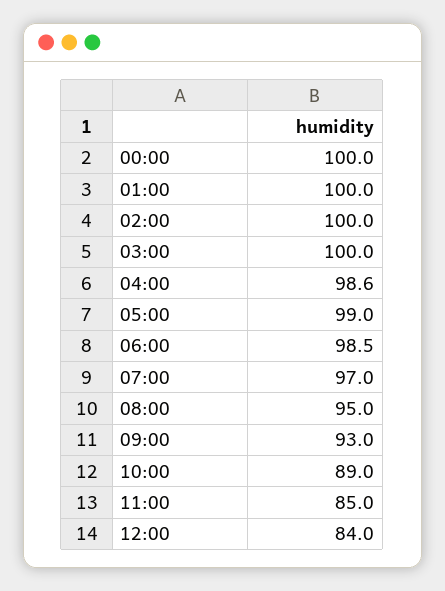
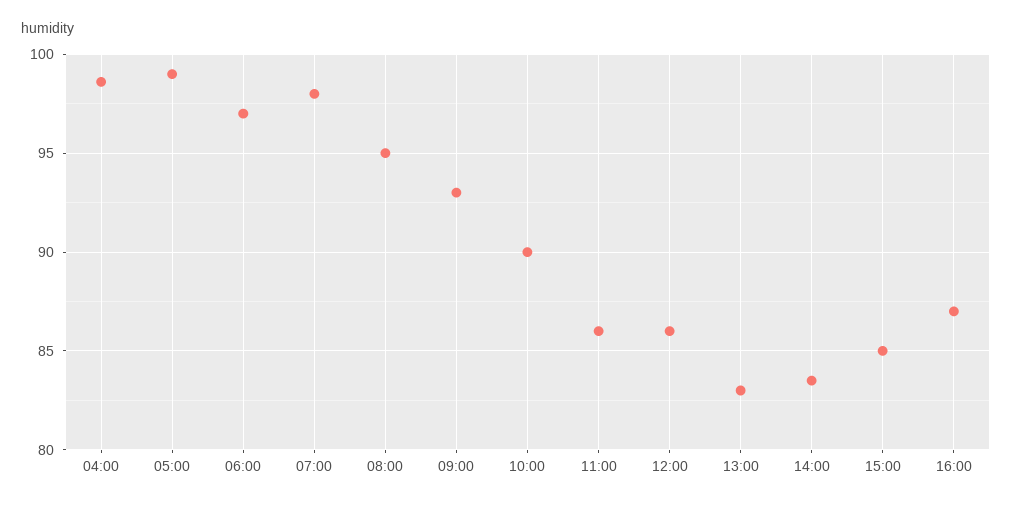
00:00: 100 -> none
01:00: 100 -> none
02:00: 100 -> none
03:00: 100 -> none
06:00: 98.5 -> 97
07:00: 97 -> 98
10:00: 89 -> 90
11:00: 85 -> 86
12:00: 84 -> 86
13:00: none -> 83
14:00: none -> 83.5
15:00: none -> 85
16:00: none -> 87

